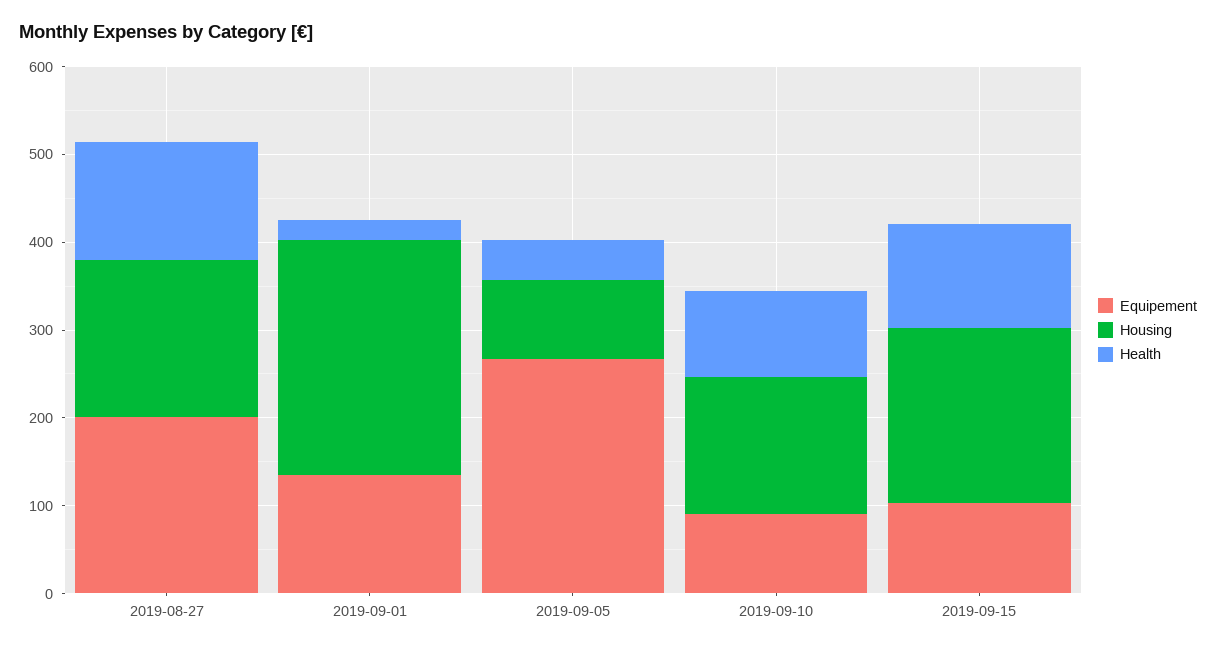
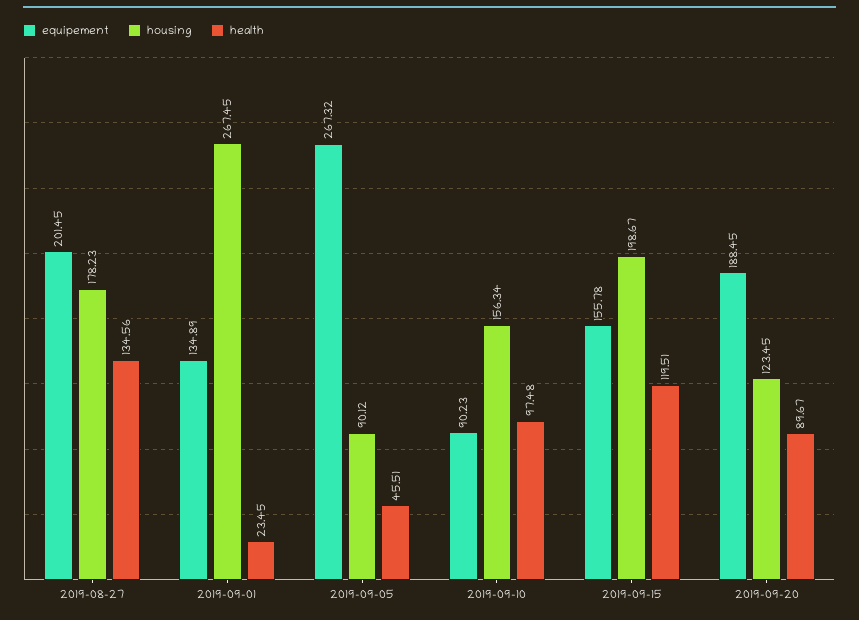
Equipement, 2019-09-15: 100 -> 155.78
Equipement, 2019-09-20: none -> 188.45
Housing, 2019-09-20: none -> 123.45
Health, 2019-09-20: none -> 89.67

